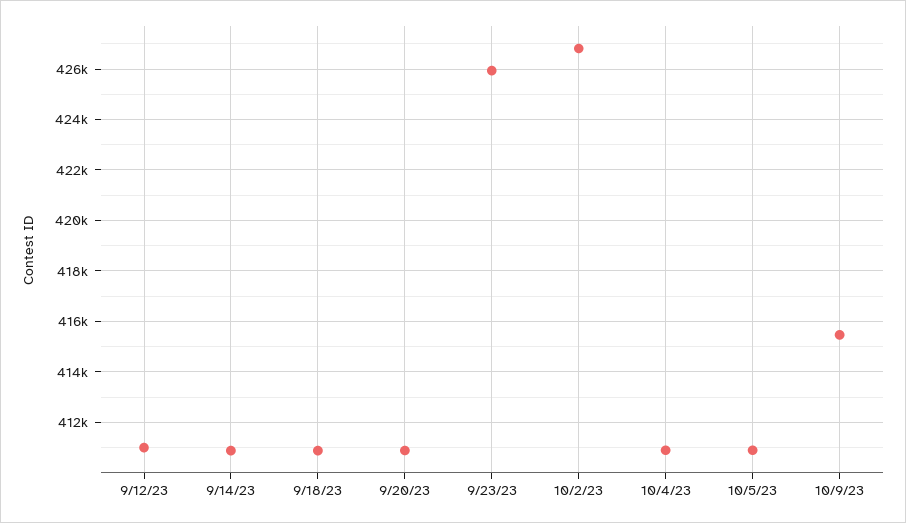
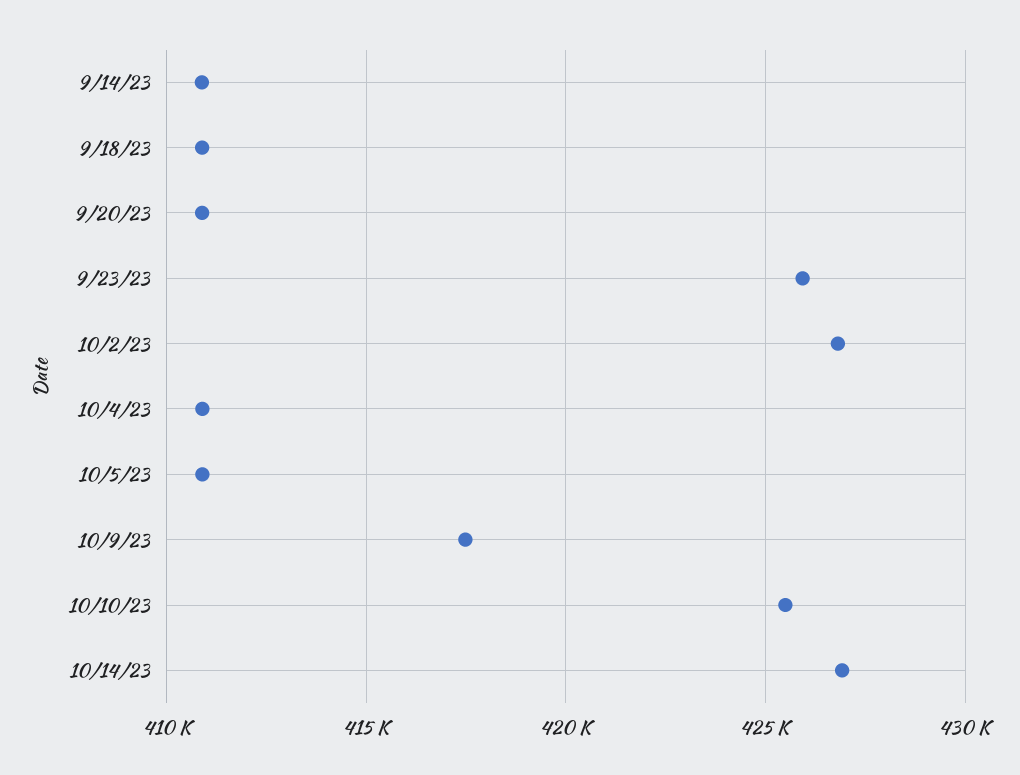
9/12/23: 411000 -> none
10/9/23: 415500 -> 417500
10/10/23: none -> 425500
10/14/23: none -> 427000

